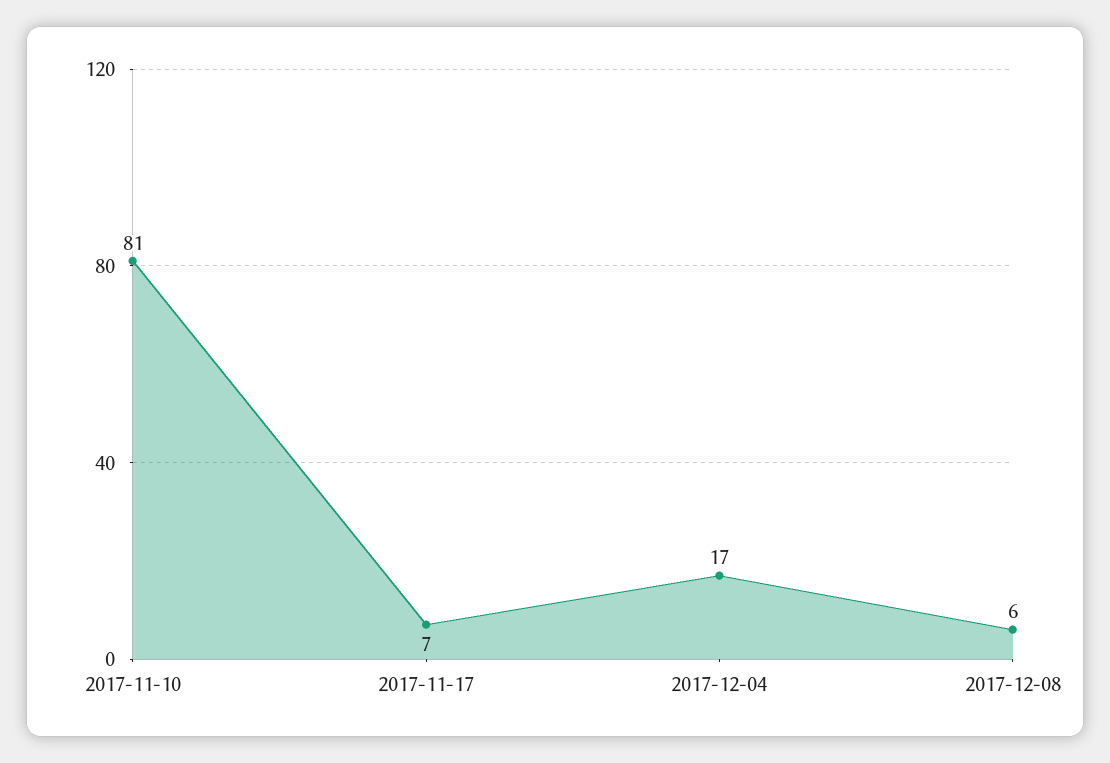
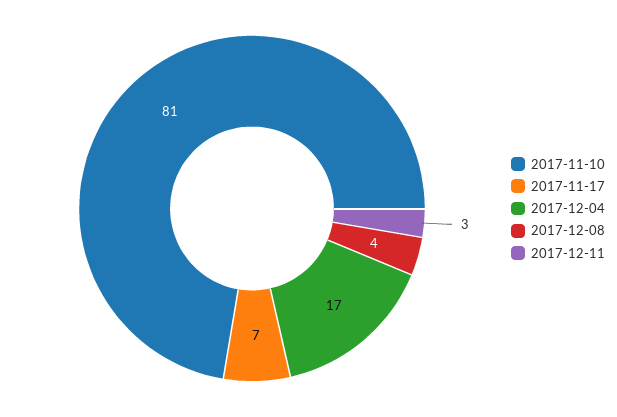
2017-12-08: 6 -> 4
2017-12-11: none -> 3

